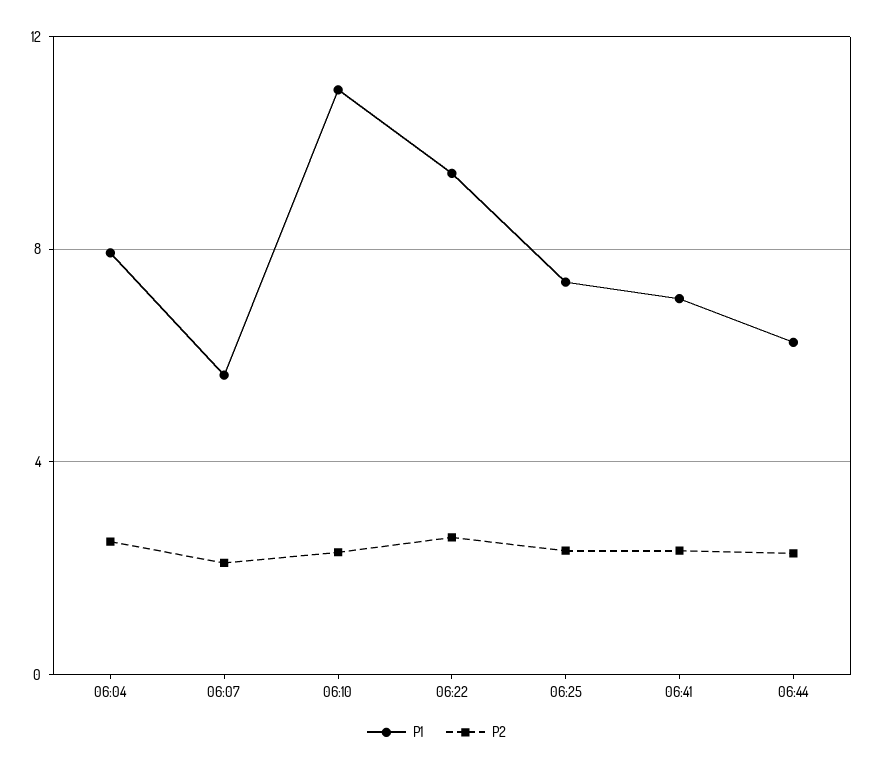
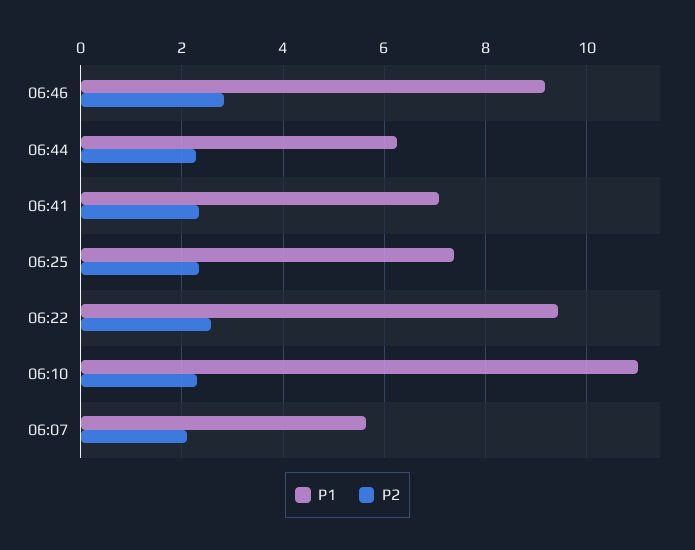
P1, 06:04: 8 -> none
P2, 06:04: 2.5 -> none
P1, 06:46: none -> 9.2
P2, 06:46: none -> 2.8

